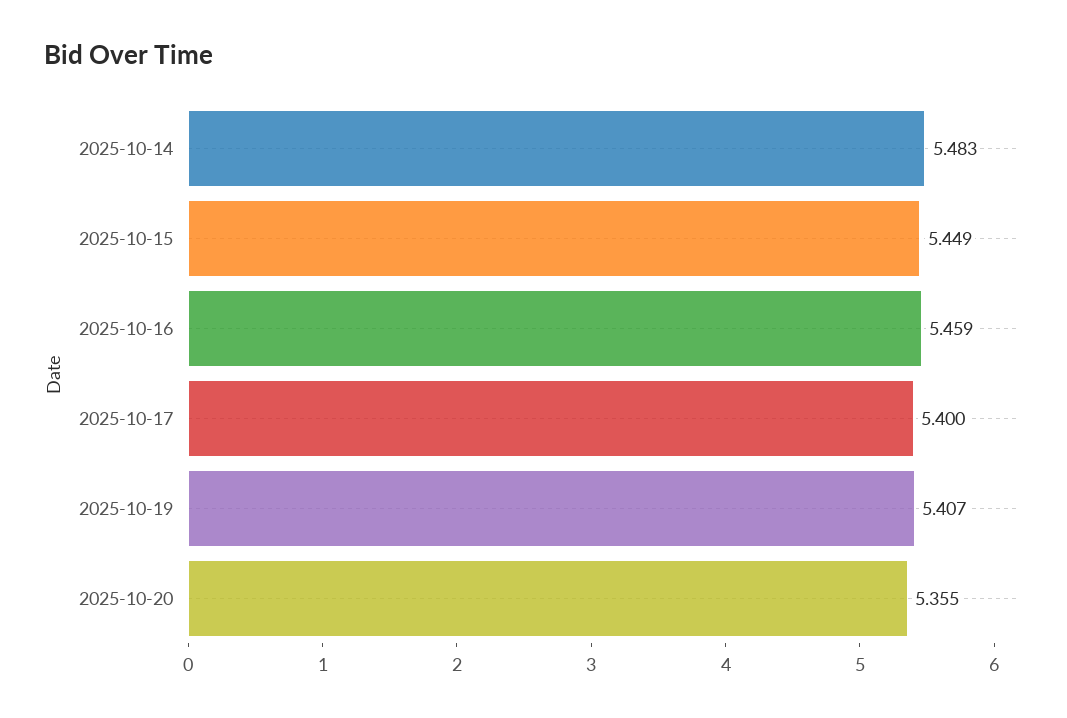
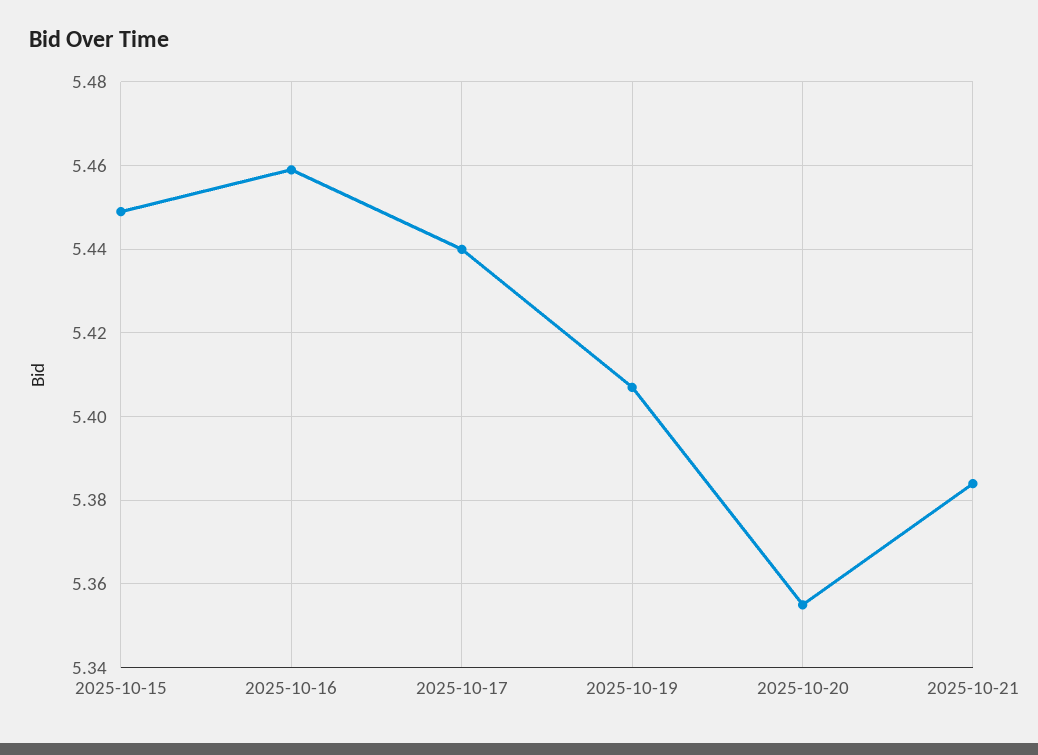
2025-10-14: 5.483 -> none
2025-10-17: 5.4 -> 5.44
2025-10-21: none -> 5.385

